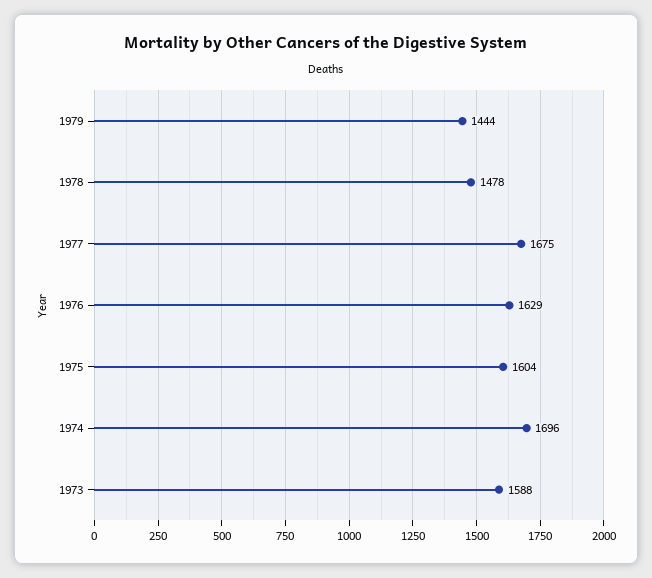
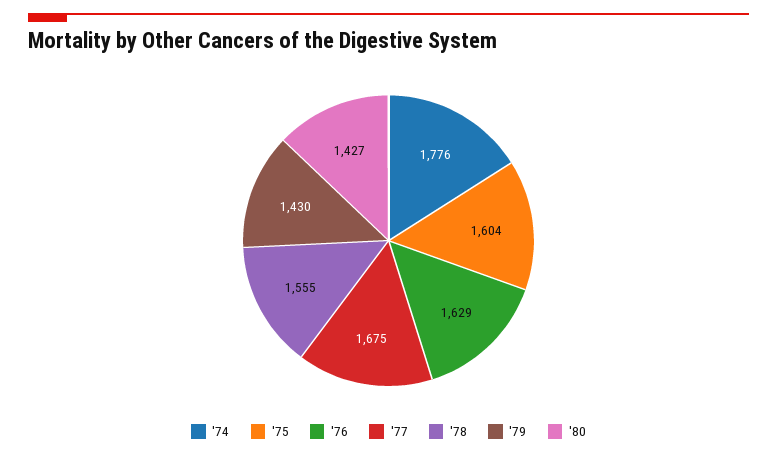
1979: 1444 -> 1430
1978: 1478 -> 1555
1974: 1696 -> 1776
1973: 1588 -> none
'80: none -> 1427

